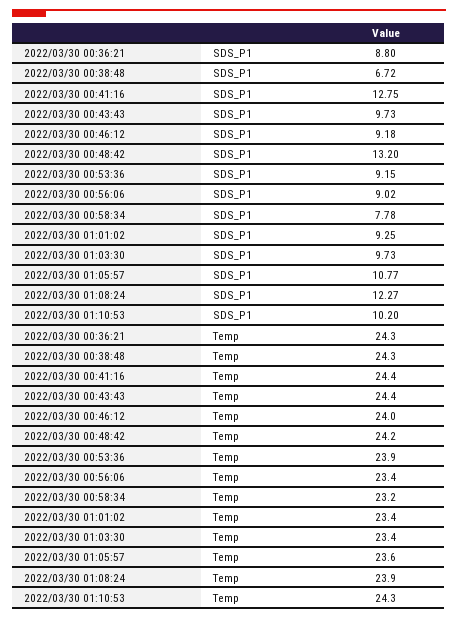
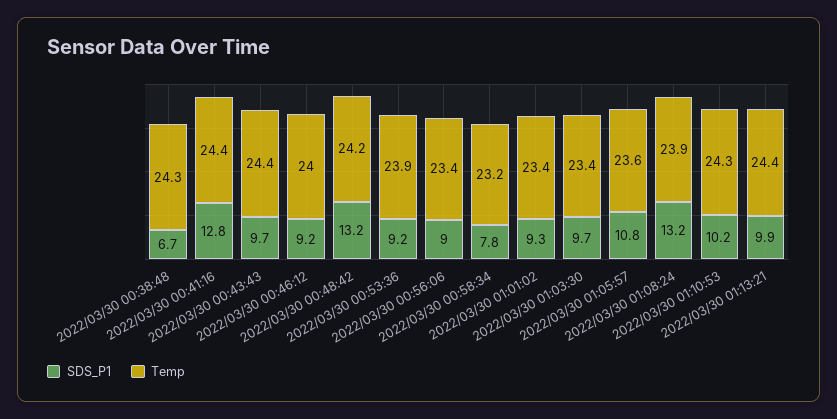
SDS_P1, 2022/03/30 00:36:21: 8.8 -> none
SDS_P1, 2022/03/30 01:08:24: 12.27 -> 13.2
Temp, 2022/03/30 00:36:21: 24.3 -> none
SDS_P1, 2022/03/30 01:13:21: none -> 9.9
Temp, 2022/03/30 01:13:21: none -> 24.4

